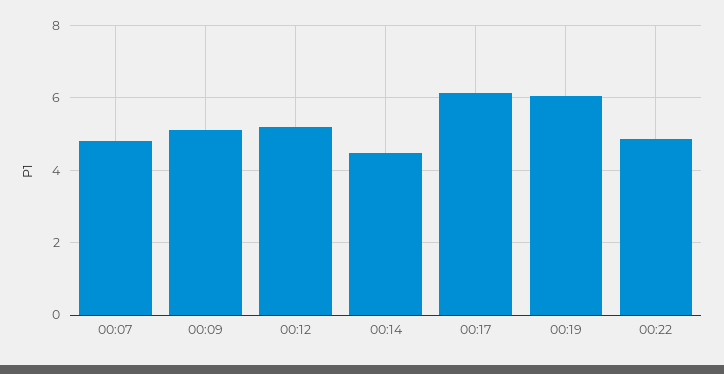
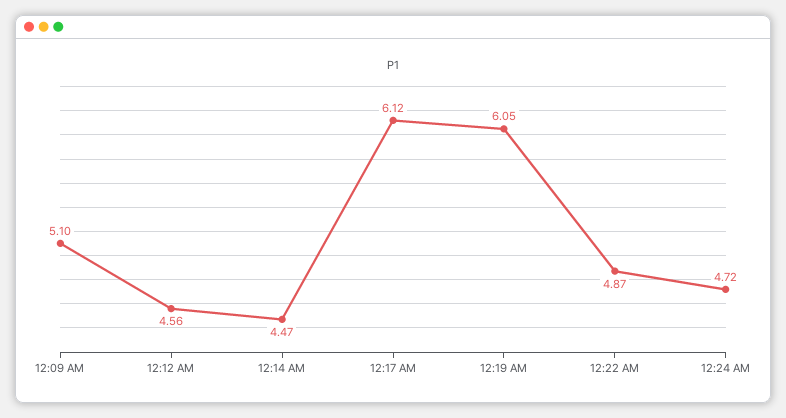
00:07: 4.8 -> none
00:12: 5.2 -> 4.56
12:24 AM: none -> 4.72

